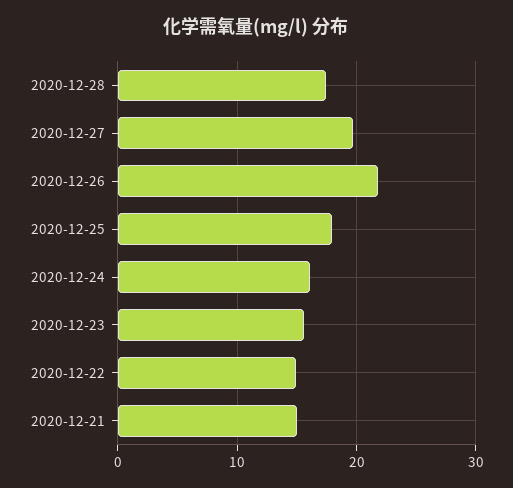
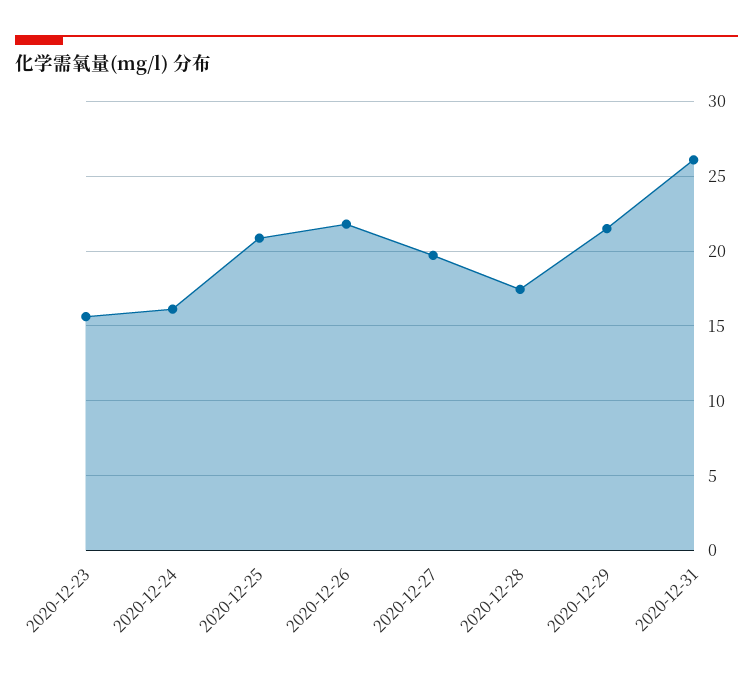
2020-12-25: 18 -> 21
2020-12-22: 15 -> none
2020-12-21: 15 -> none
2020-12-29: none -> 21.5
2020-12-31: none -> 26

